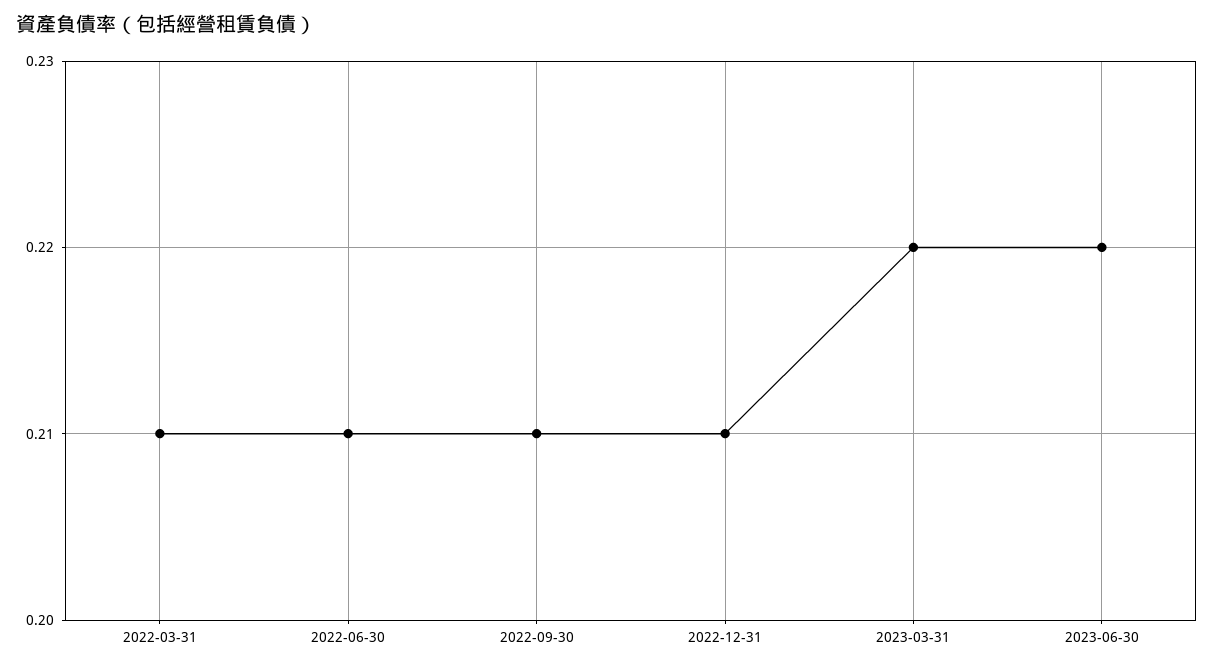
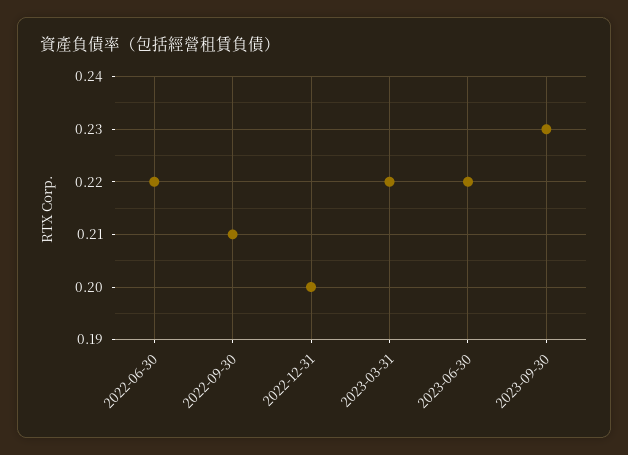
2022-03-31: 0.21 -> none
2022-06-30: 0.21 -> 0.22
2022-12-31: 0.21 -> 0.2
2023-09-30: none -> 0.23

